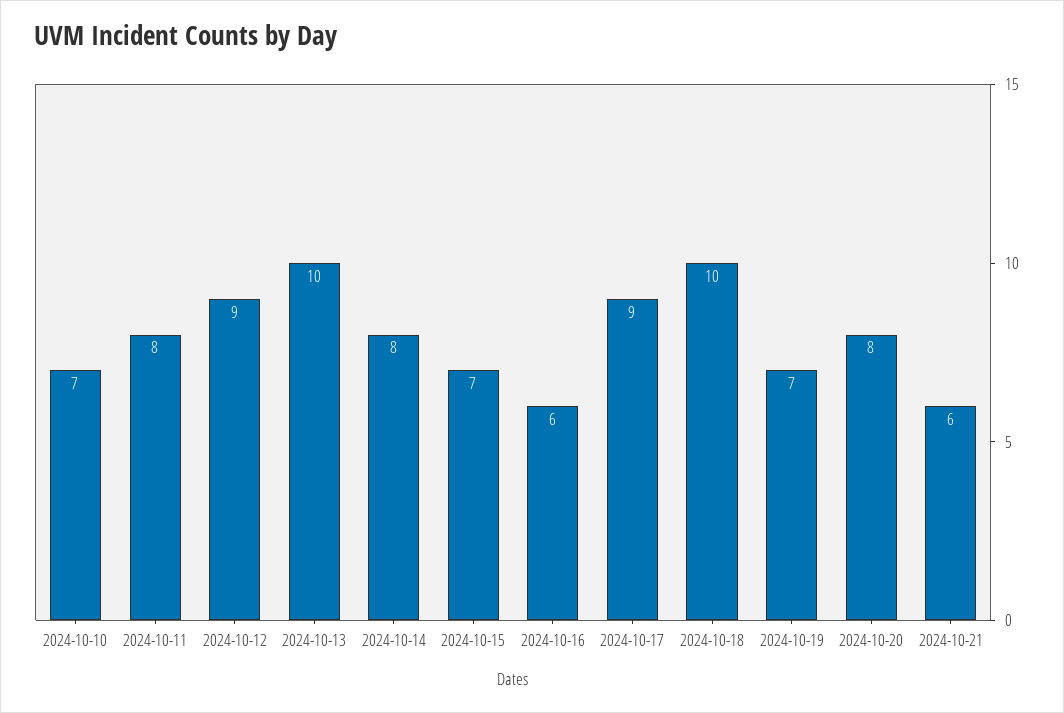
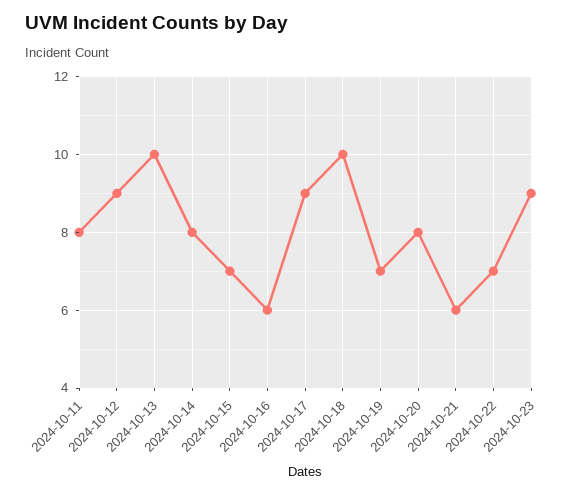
2024-10-10: 7 -> none
2024-10-22: none -> 7
2024-10-23: none -> 9

